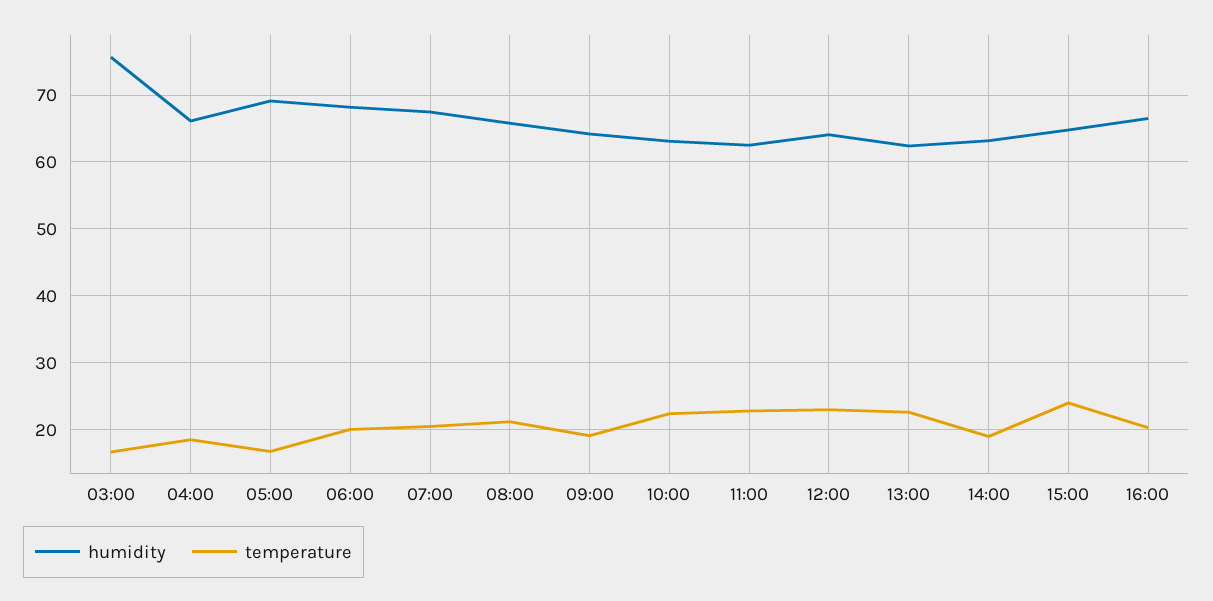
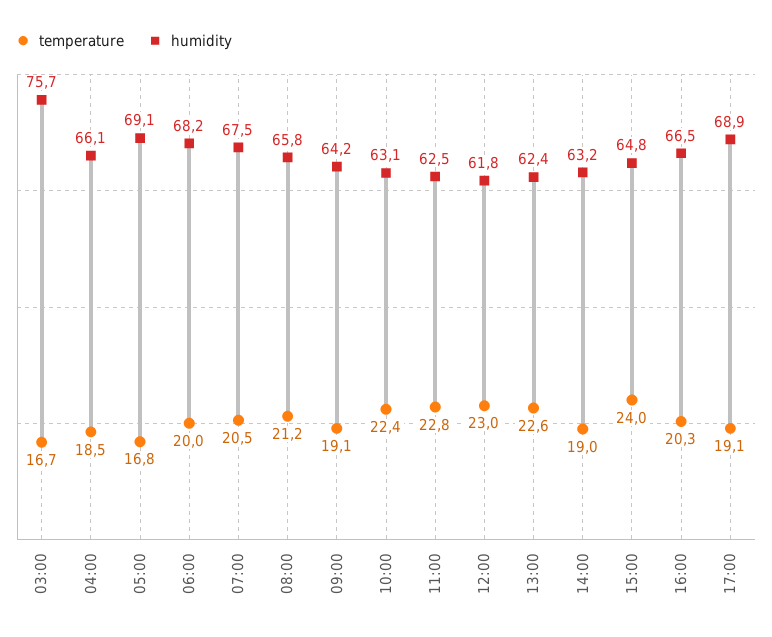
humidity, 12:00: 64 -> 61.8
temperature, 17:00: none -> 19.1
humidity, 17:00: none -> 68.9

